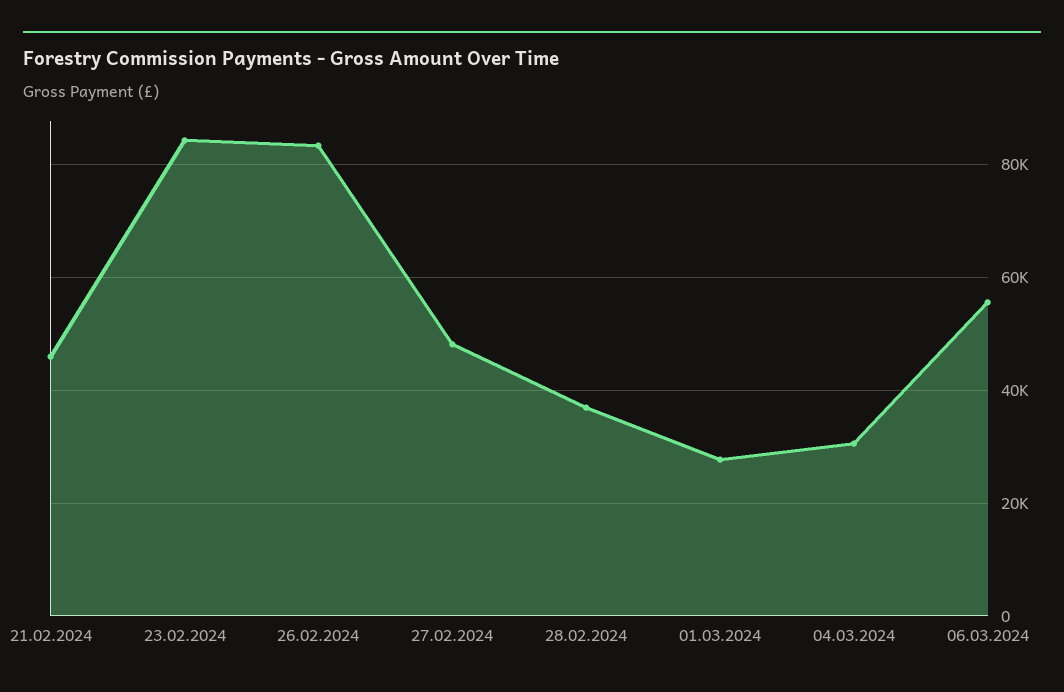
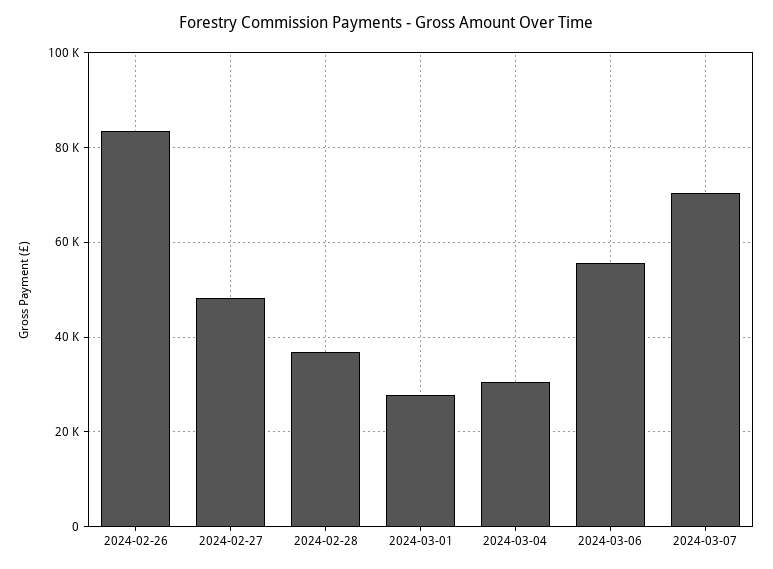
21.02.2024: 46000 -> none
23.02.2024: 84000 -> none
2024-03-07: none -> 70000

